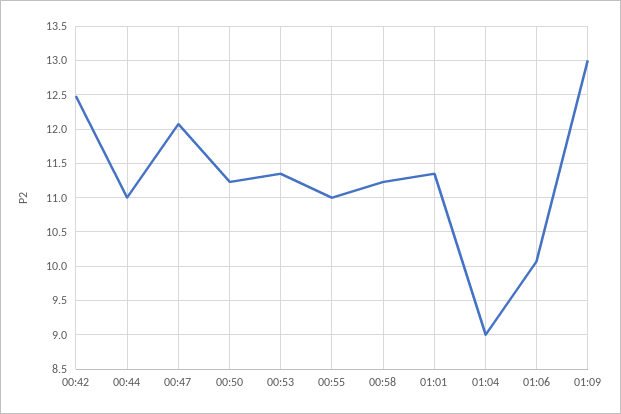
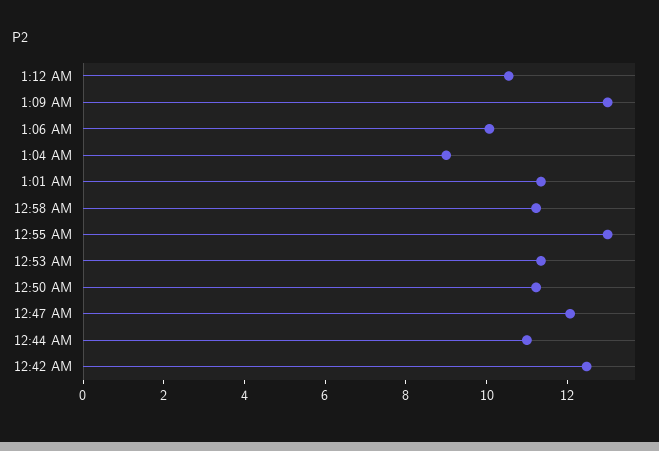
00:55: 11 -> 13
1:12 AM: none -> 10.5

